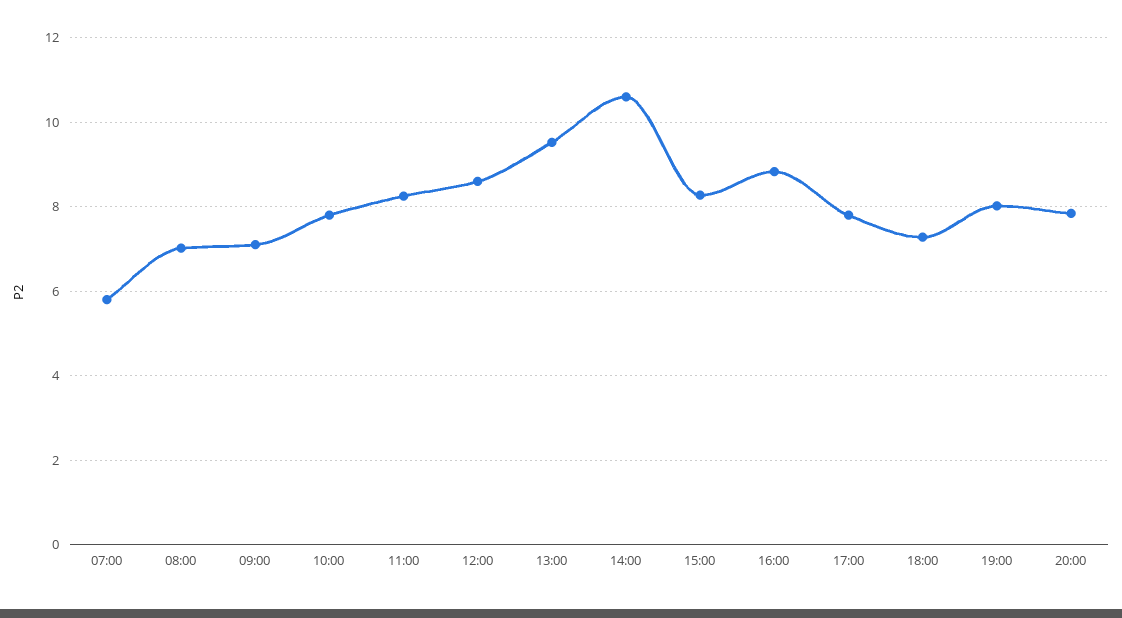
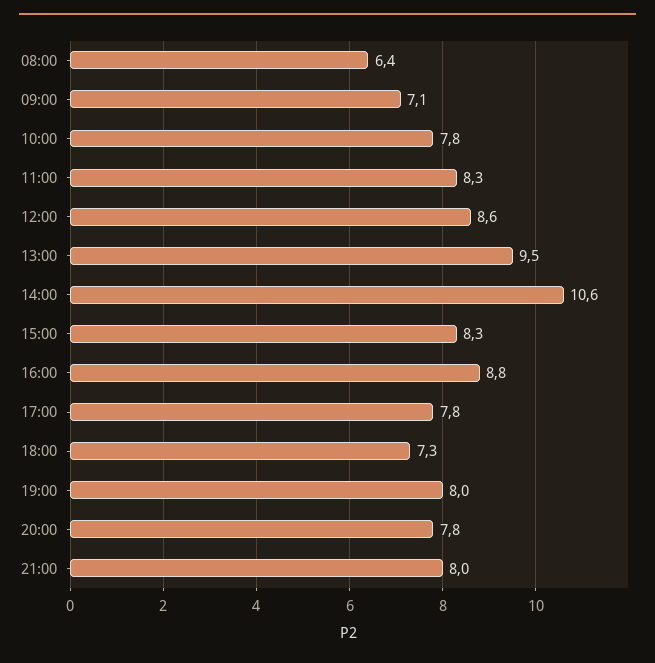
07:00: 5.8 -> none
08:00: 7 -> 6.4
21:00: none -> 8

